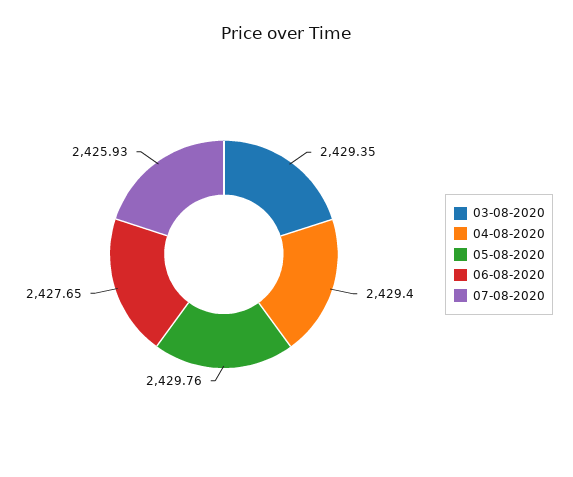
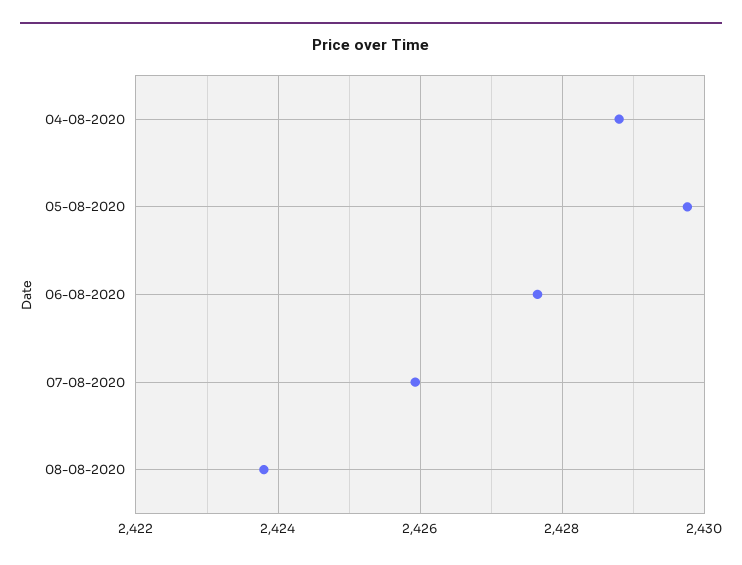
03-08-2020: 2429.35 -> none
04-08-2020: 2429.4 -> 2428.8
08-08-2020: none -> 2423.8

